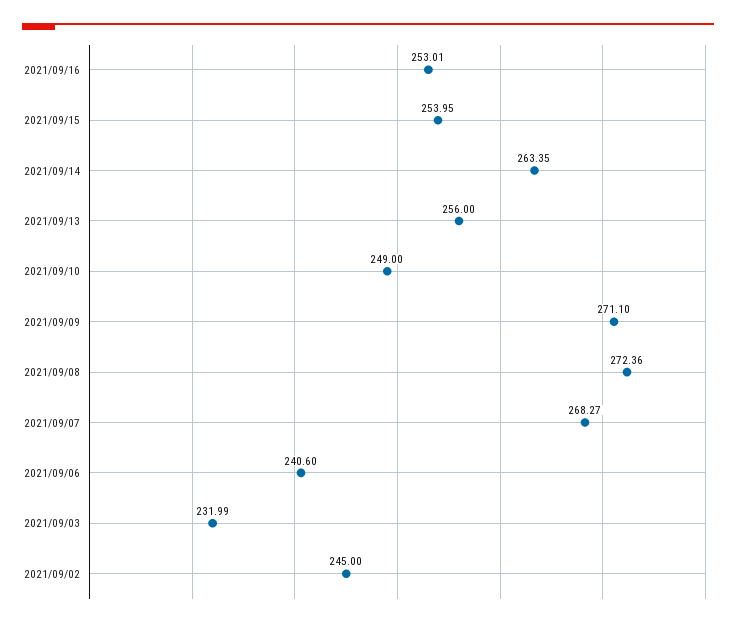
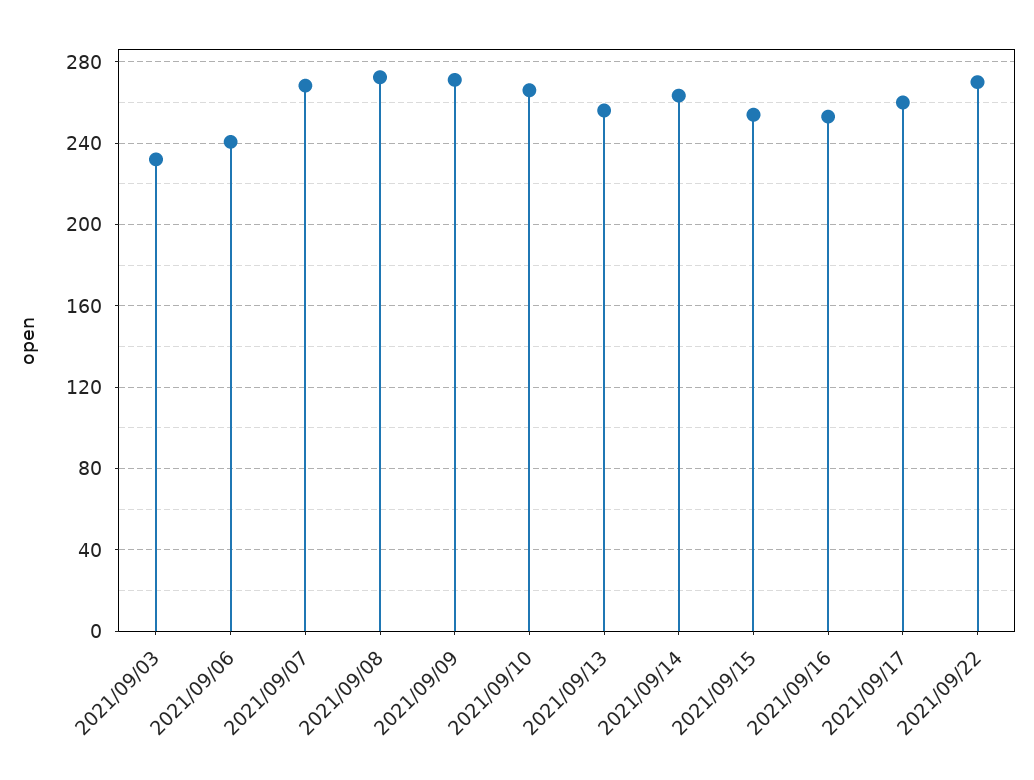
2021/09/10: 249 -> 265
2021/09/02: 245 -> none
2021/09/17: none -> 260
2021/09/22: none -> 270

